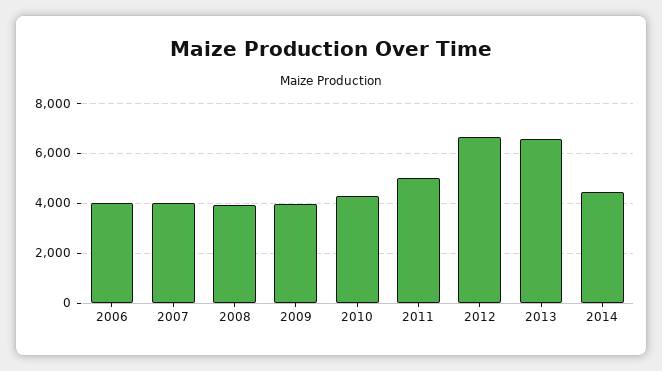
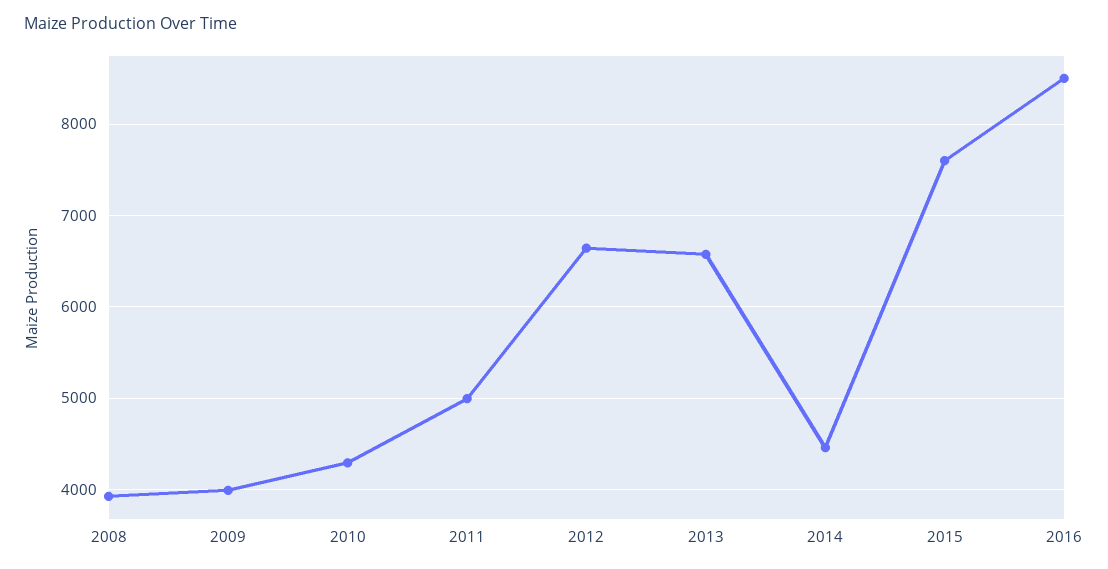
2006: 4000 -> none
2007: 4000 -> none
2015: none -> 7600
2016: none -> 8500

